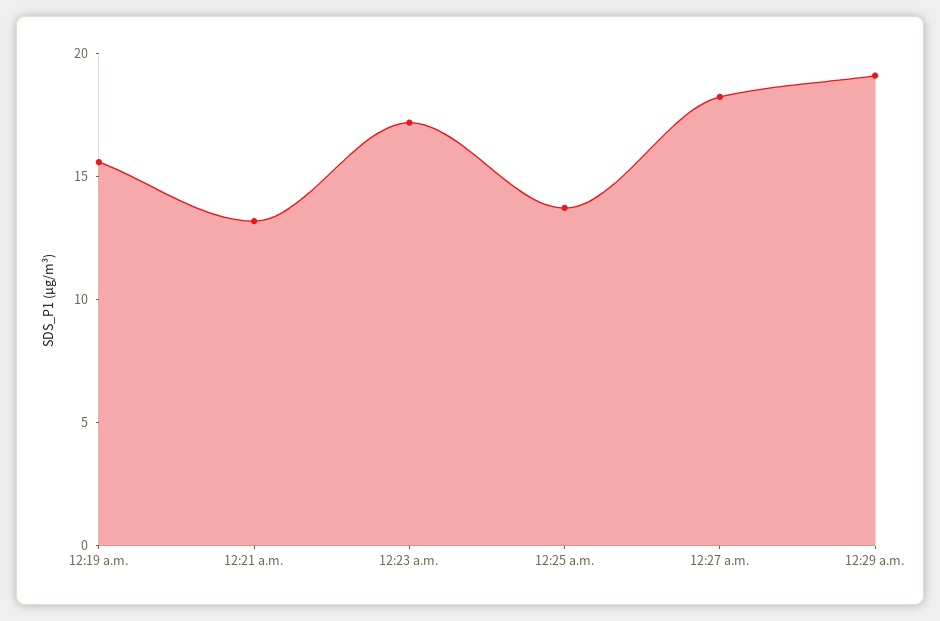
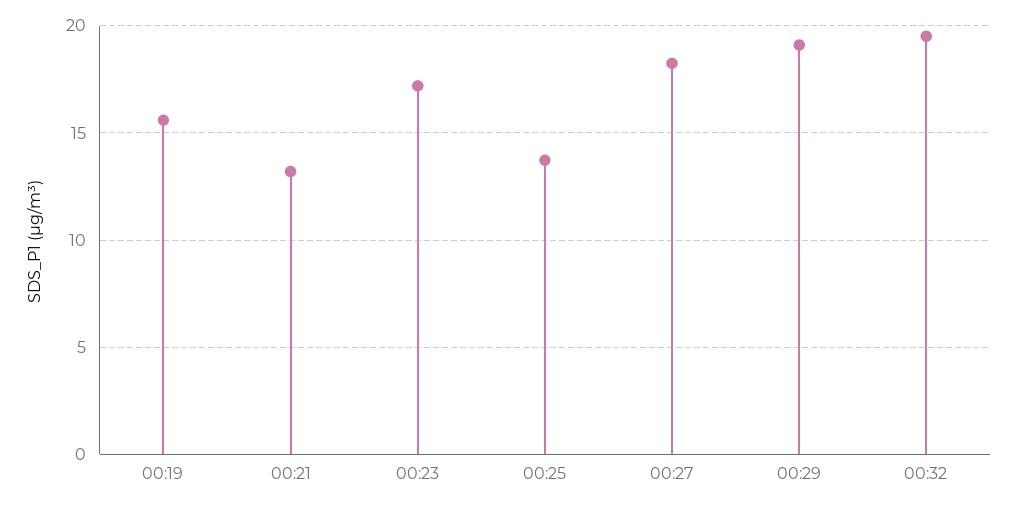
00:32: none -> 19.5

